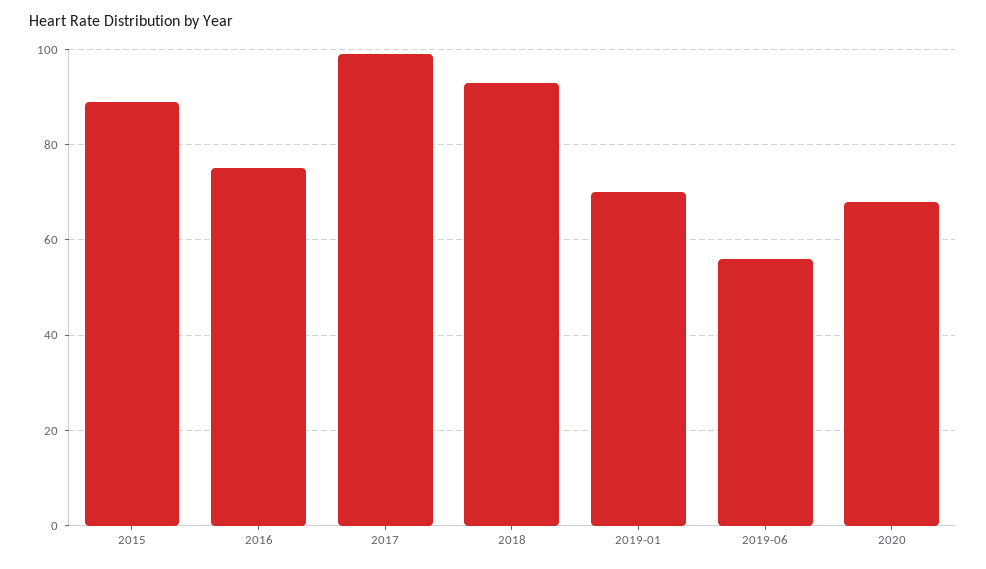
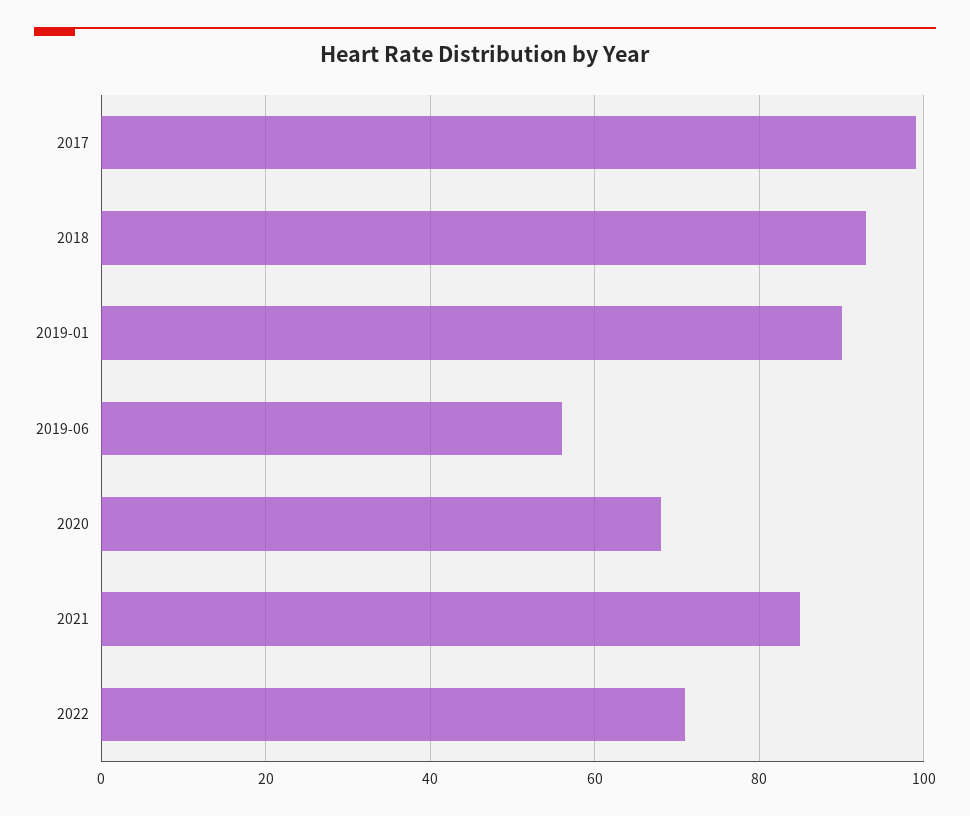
2015: 90 -> none
2016: 75 -> none
2019-01: 70 -> 90
2021: none -> 85
2022: none -> 70

